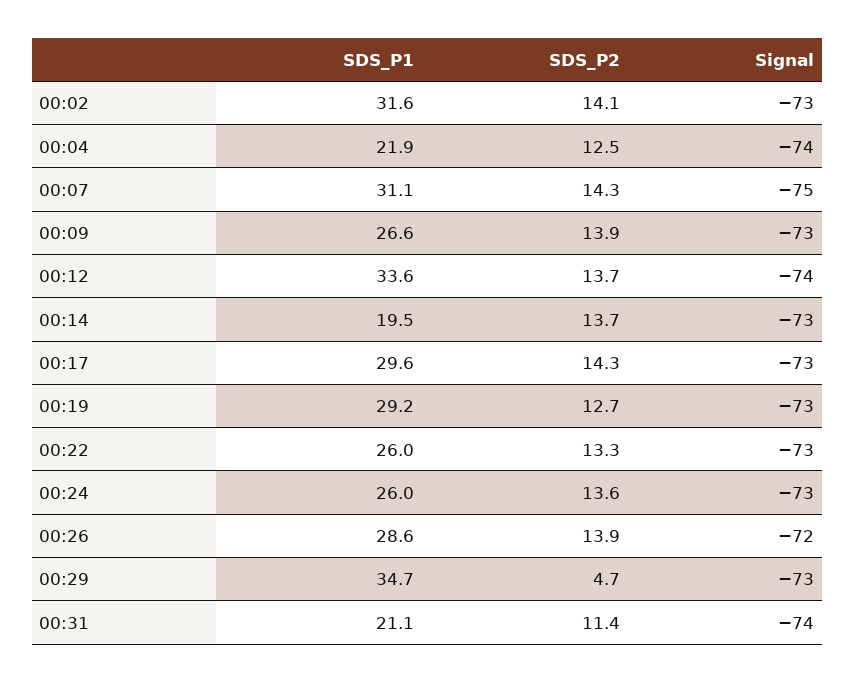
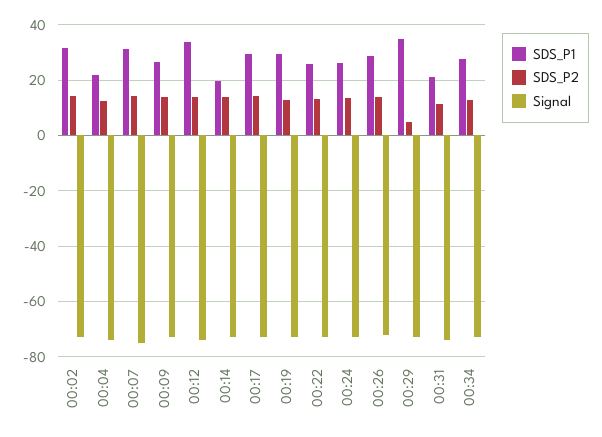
SDS_P1, 00:34: none -> 27.5
SDS_P2, 00:34: none -> 12.5
Signal, 00:34: none -> -72.5

